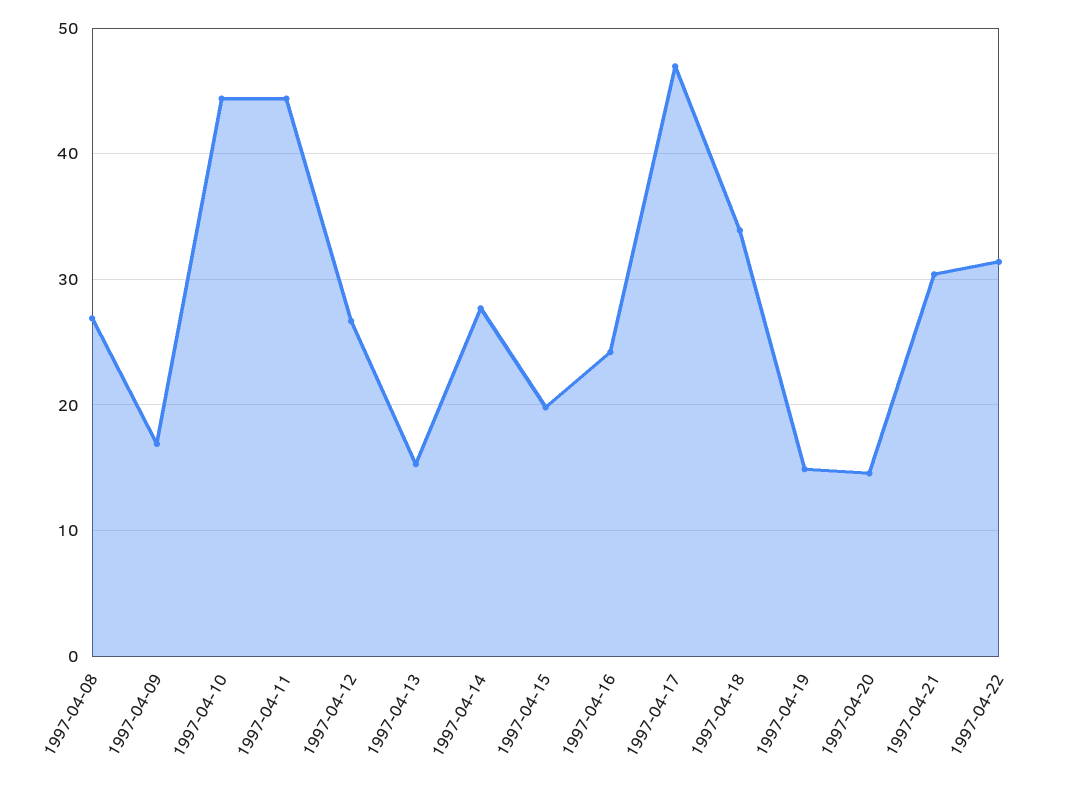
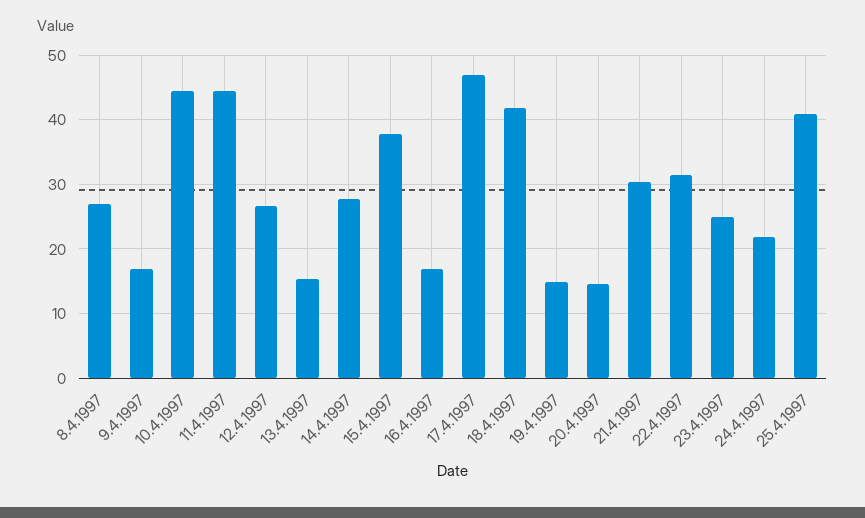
1997-04-15: 20 -> 38
1997-04-16: 24 -> 17
1997-04-18: 34 -> 42
23.4.1997: none -> 25
24.4.1997: none -> 22
25.4.1997: none -> 41

